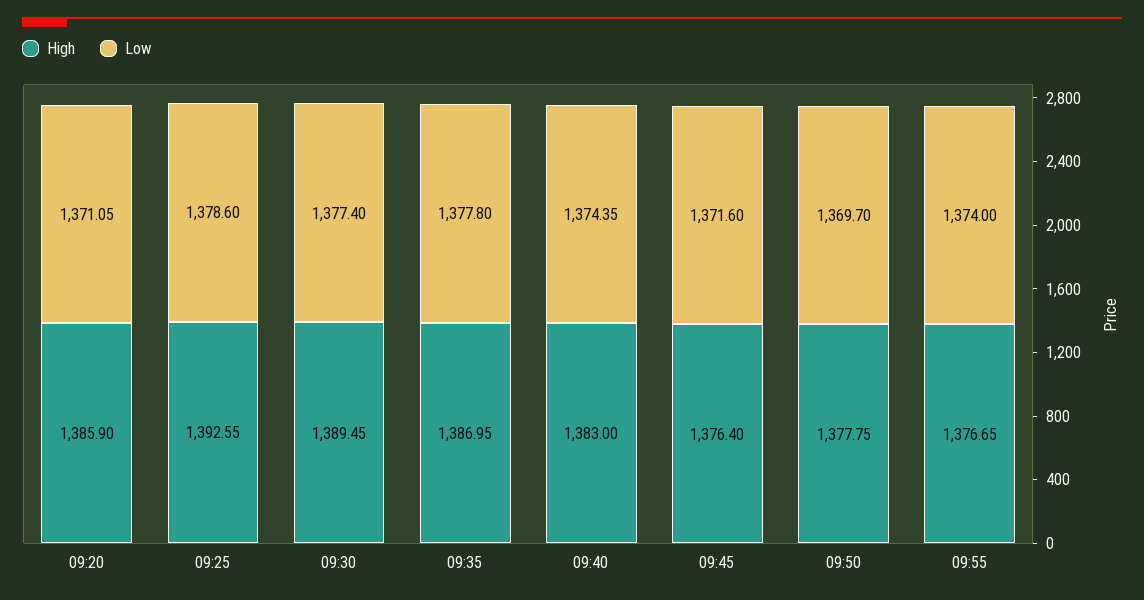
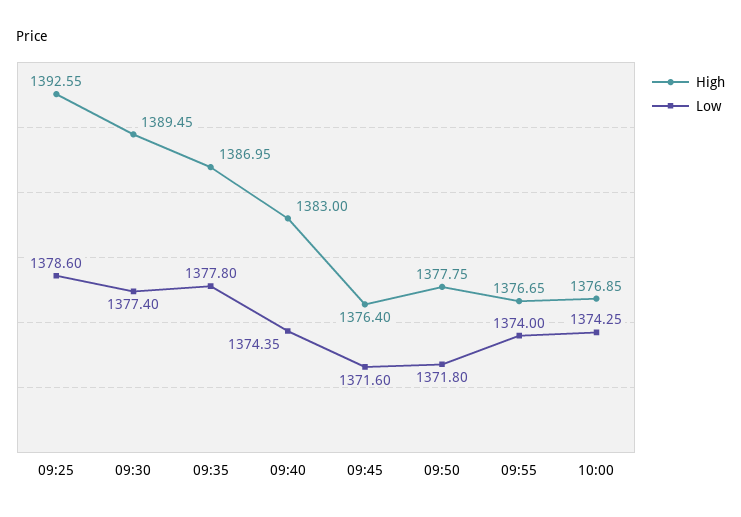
High, 09:20: 1385.9 -> none
Low, 09:20: 1371.05 -> none
Low, 09:50: 1369.7 -> 1371.8
High, 10:00: none -> 1376.85
Low, 10:00: none -> 1374.25

